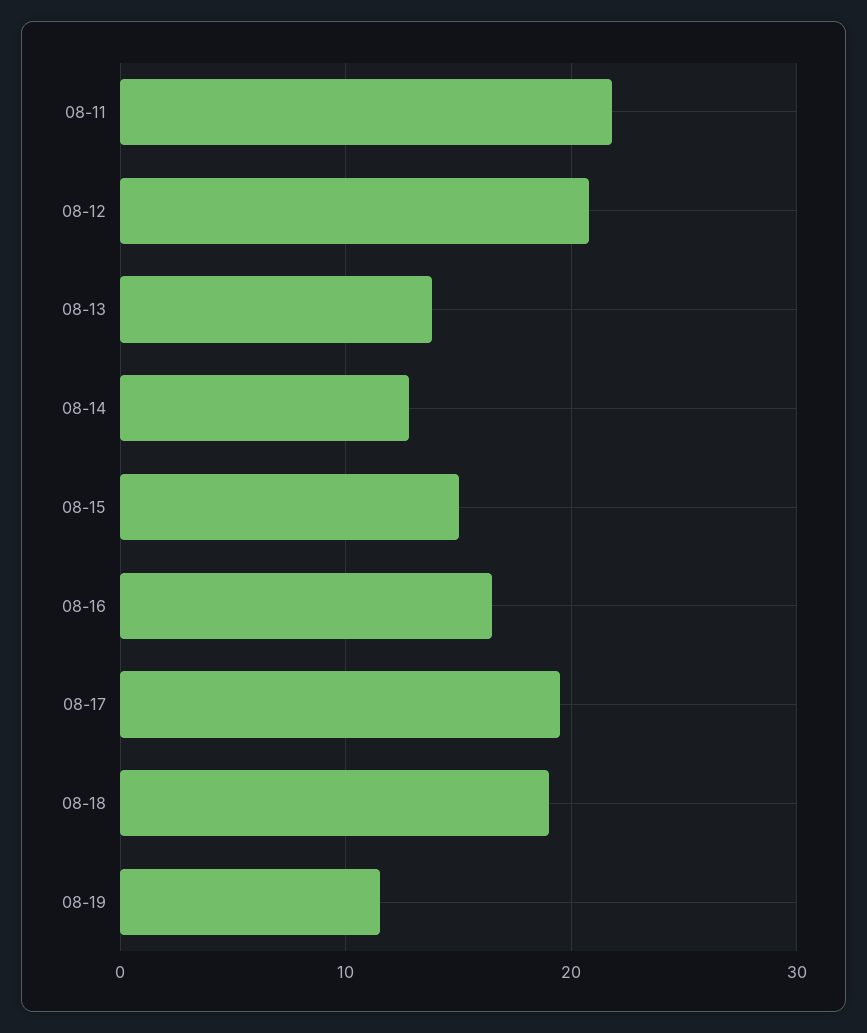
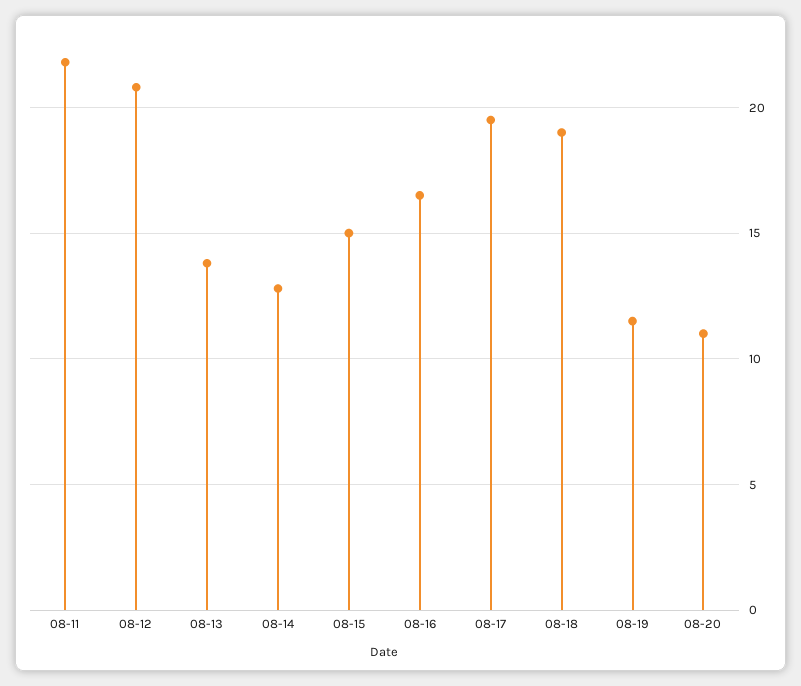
08-20: none -> 11

